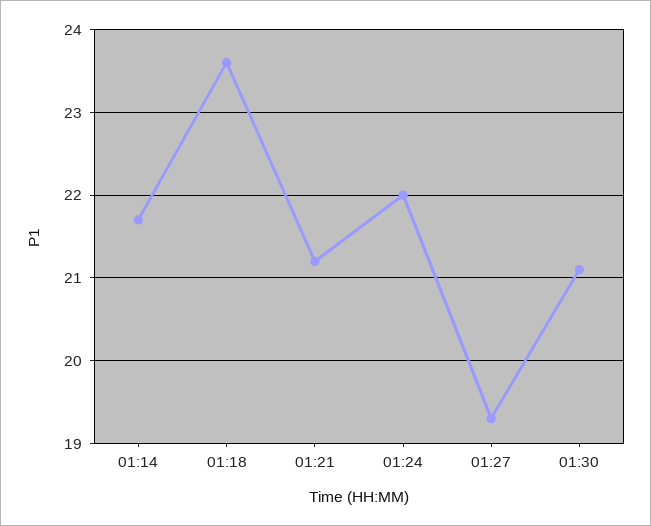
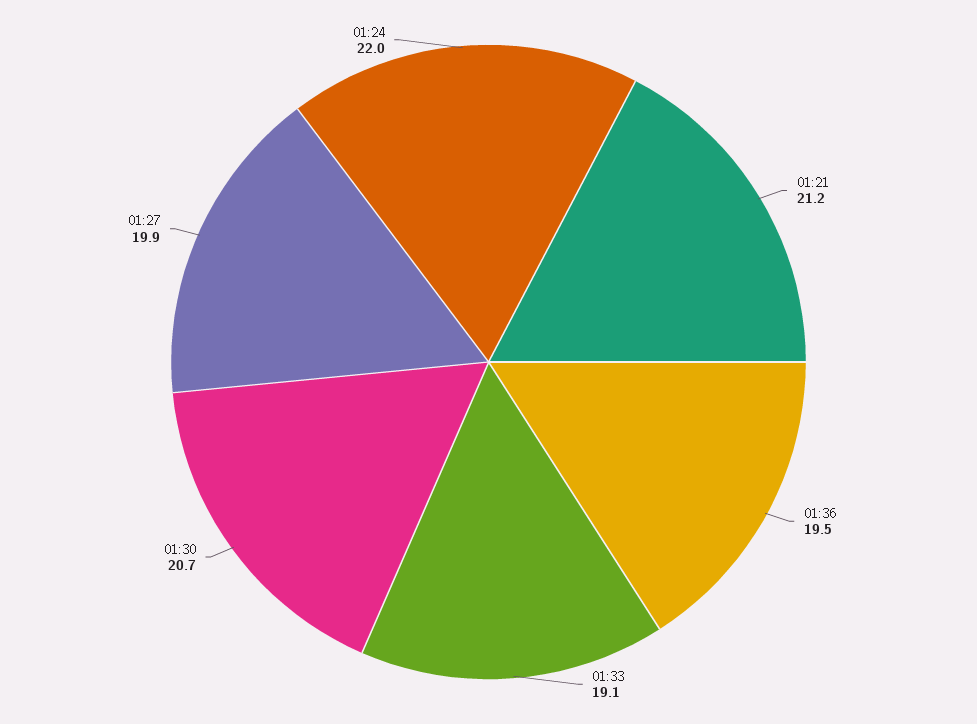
01:14: 21.7 -> none
01:18: 23.6 -> none
01:27: 19.3 -> 19.9
01:30: 21.1 -> 20.7
01:36: none -> 19.5
01:33: none -> 19.1

